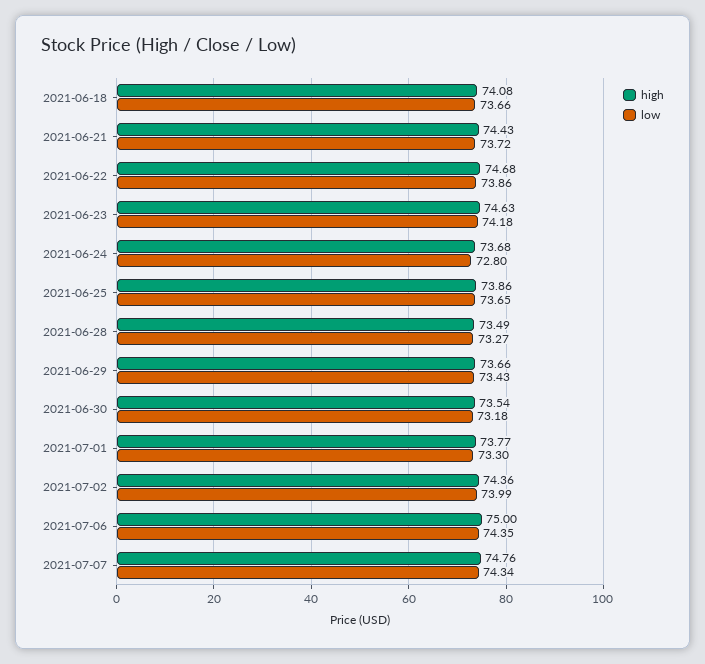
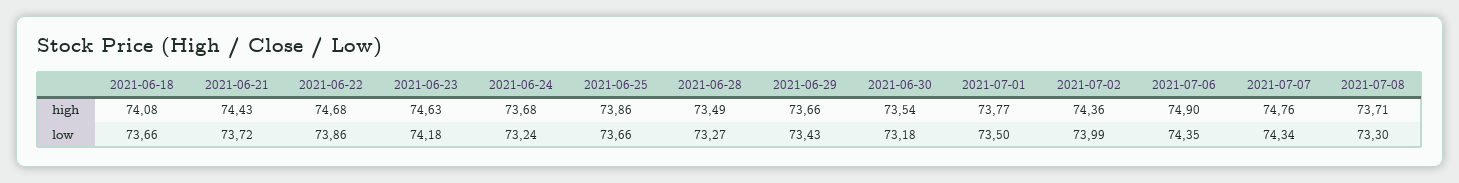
low, 2021-06-24: 72.8 -> 73.24
low, 2021-06-25: 73.65 -> 73.66
low, 2021-07-01: 73.3 -> 73.5
high, 2021-07-06: 75 -> 74.9
high, 2021-07-08: none -> 73.71
low, 2021-07-08: none -> 73.3

